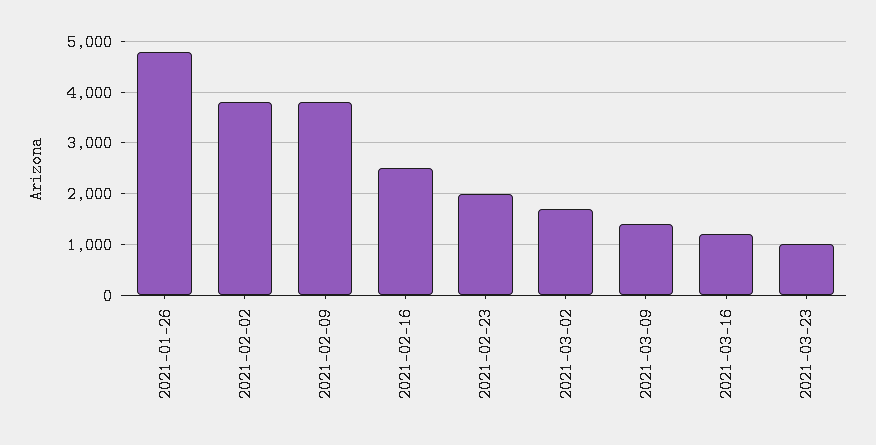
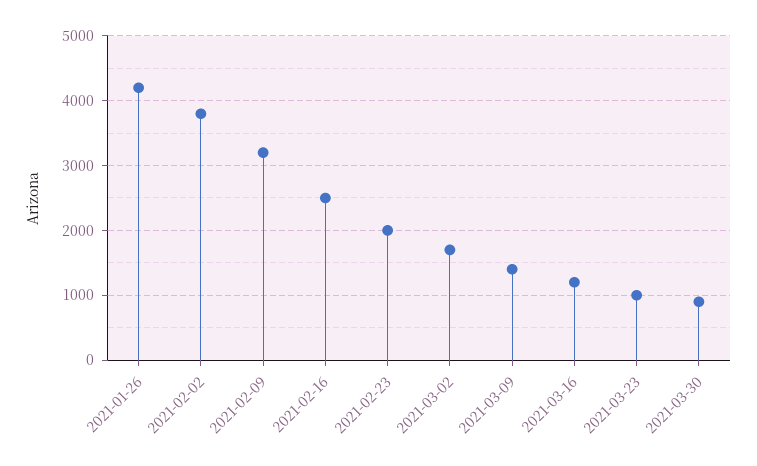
2021-01-26: 4800 -> 4200
2021-02-09: 3800 -> 3200
2021-03-30: none -> 900

